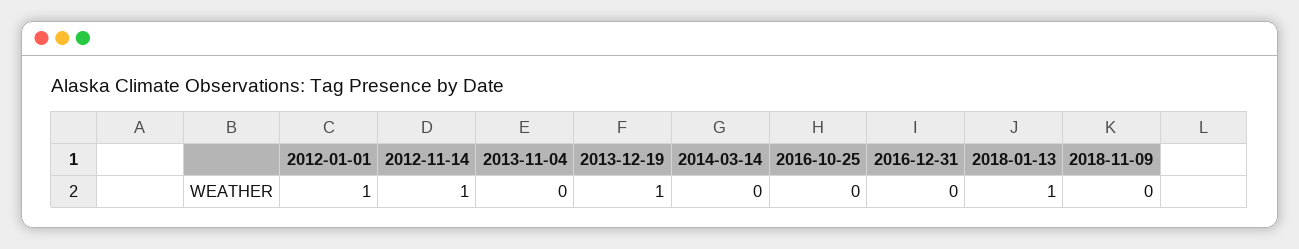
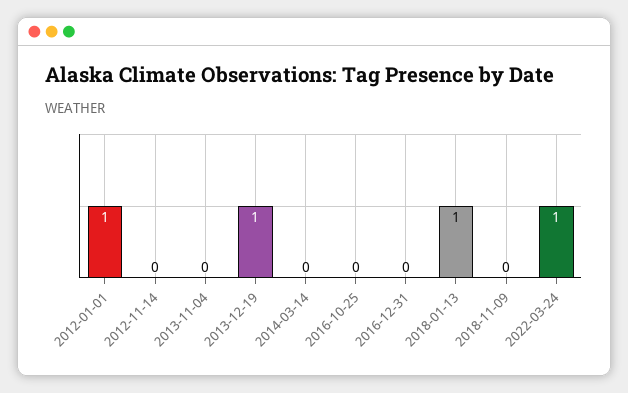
2012-11-14: 1 -> 0
2022-03-24: none -> 1

